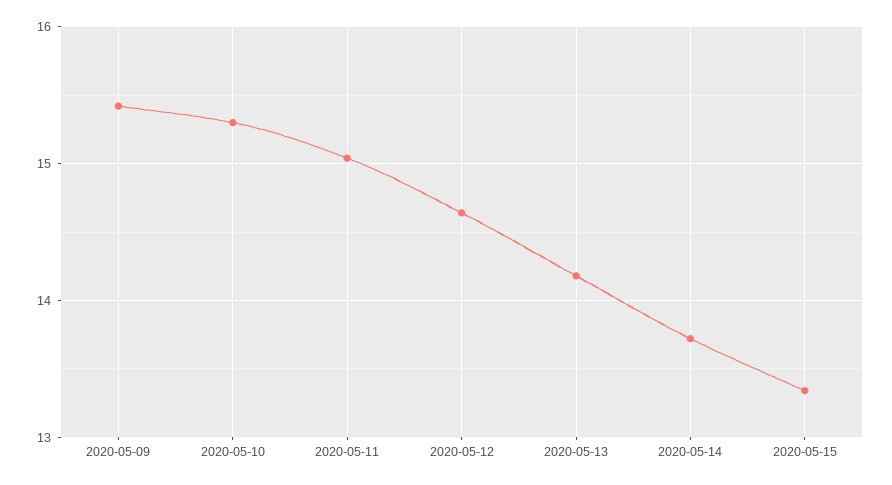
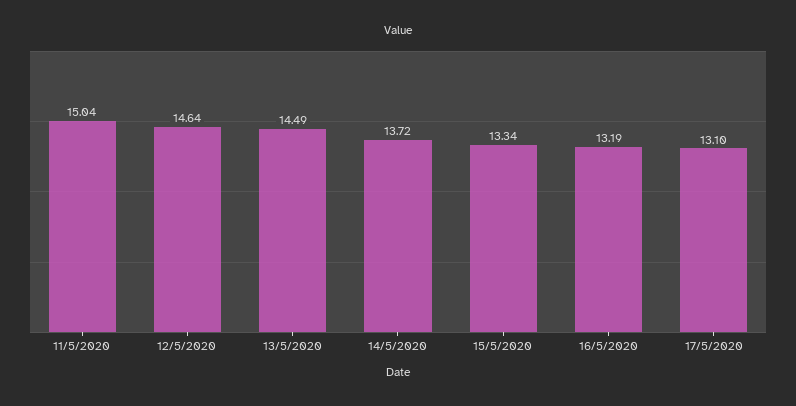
2020-05-09: 15.4 -> none
2020-05-10: 15.3 -> none
2020-05-13: 14.2 -> 14.49
16/5/2020: none -> 13.19
17/5/2020: none -> 13.1

